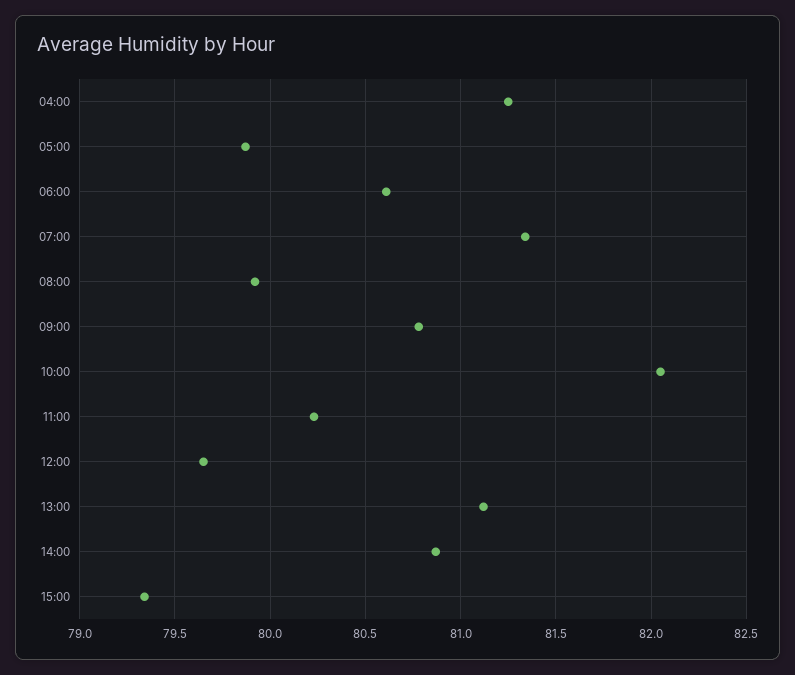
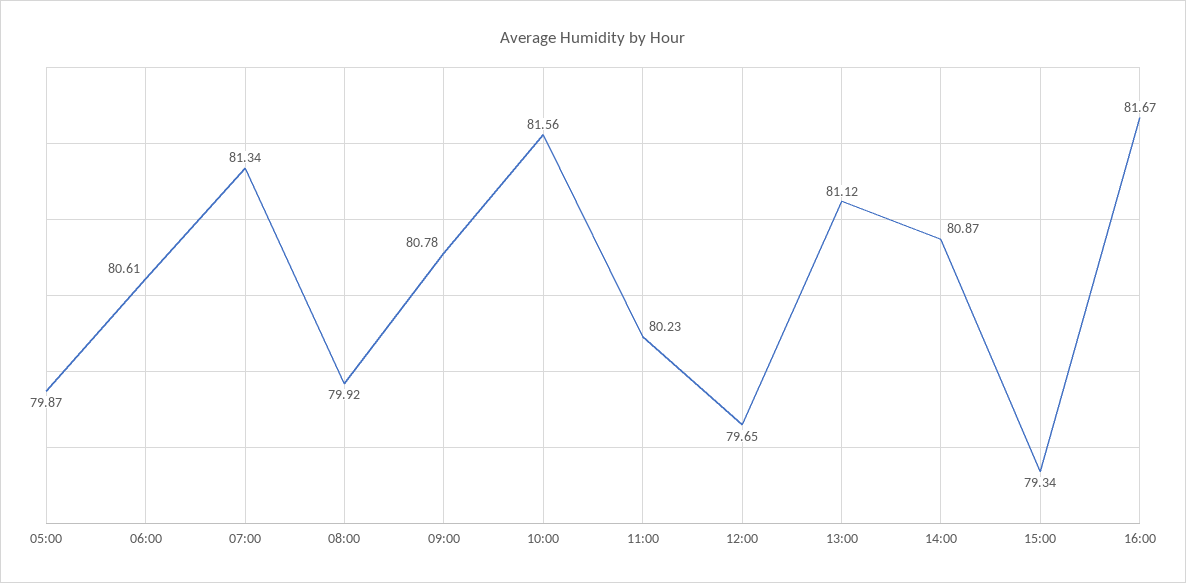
04:00: 81.25 -> none
10:00: 82.05 -> 81.56
16:00: none -> 81.67

